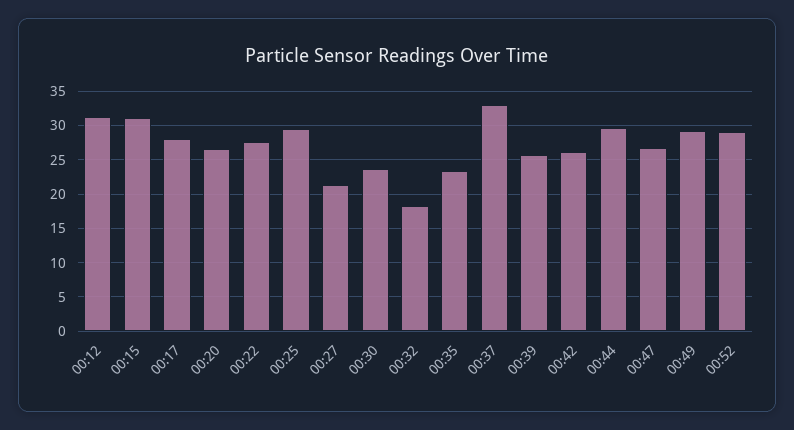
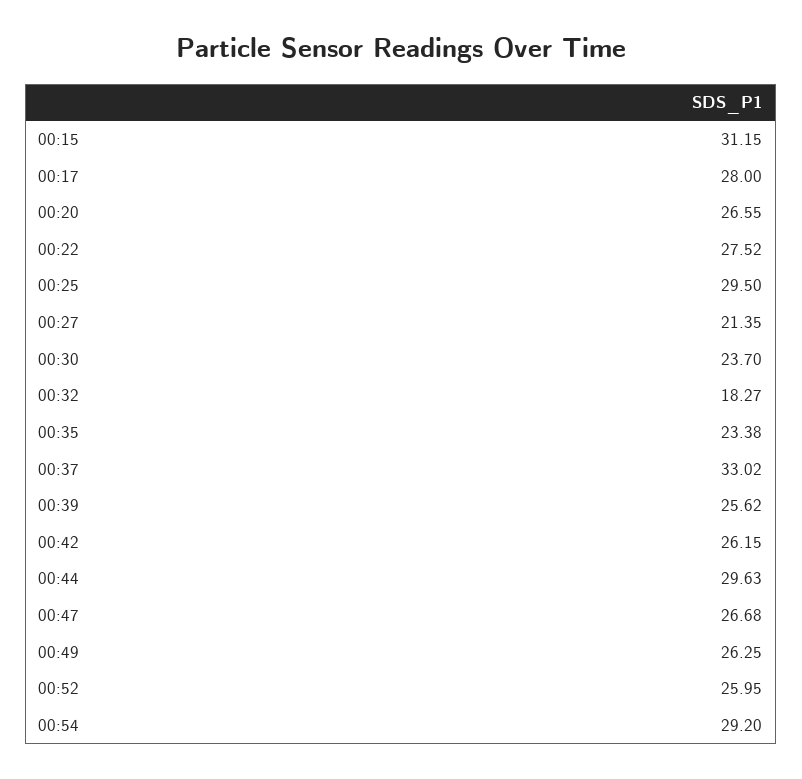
00:12: 31 -> none
00:49: 29 -> 26.25
00:52: 29 -> 25.95
00:54: none -> 29.2

